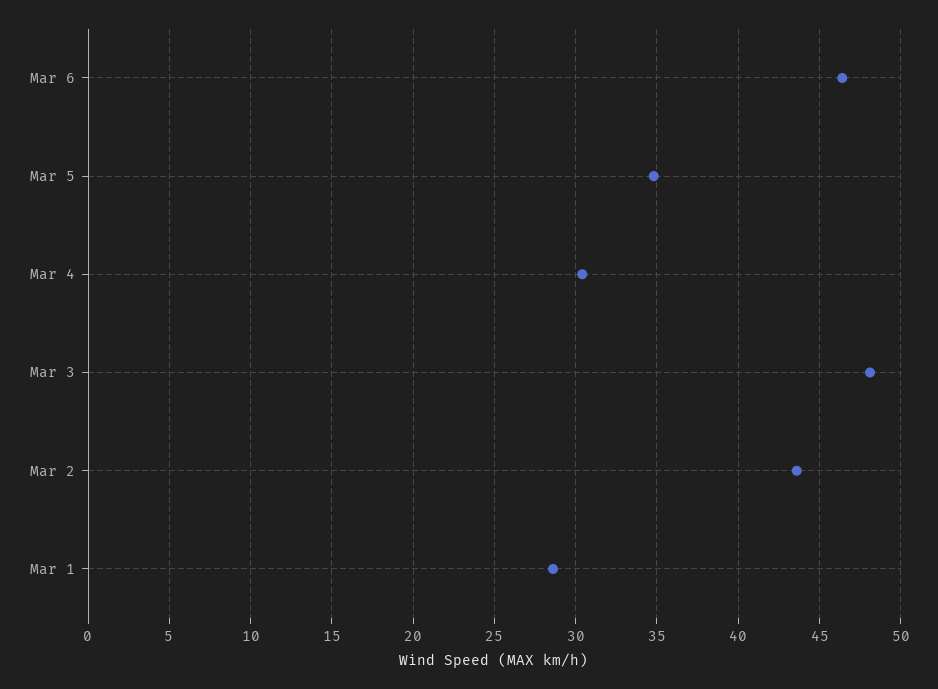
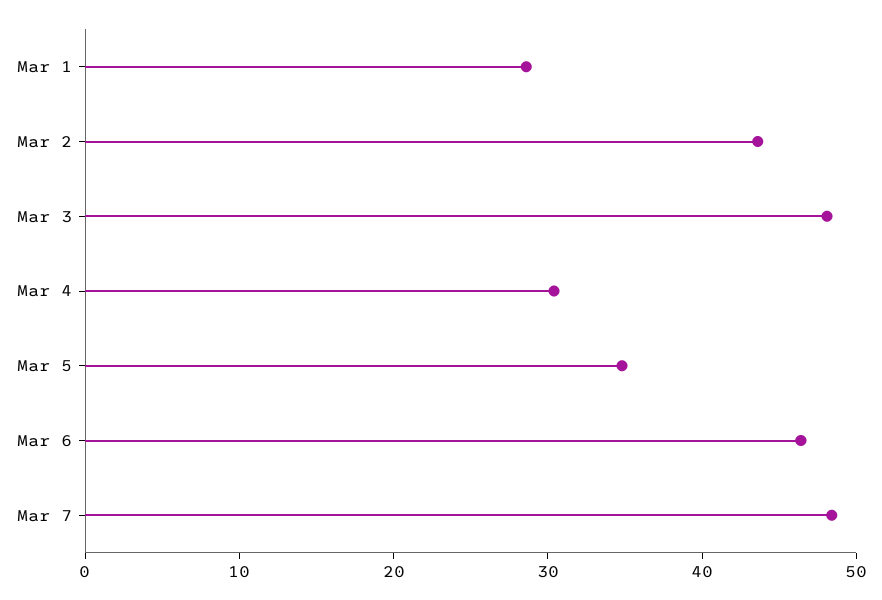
Mar 7: none -> 48

